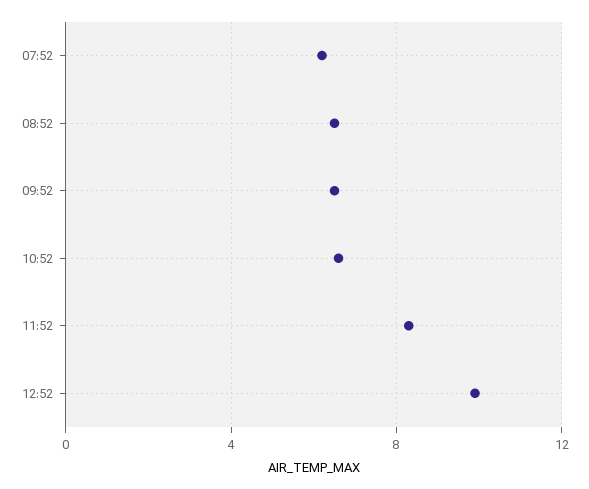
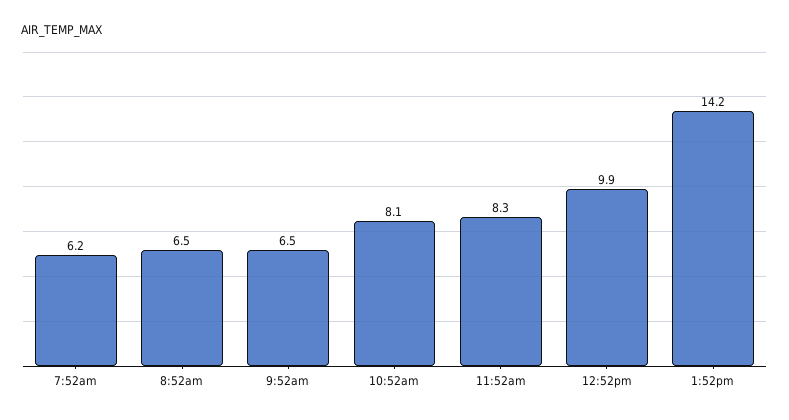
10:52: 6.5 -> 8.1
1:52pm: none -> 14.2

